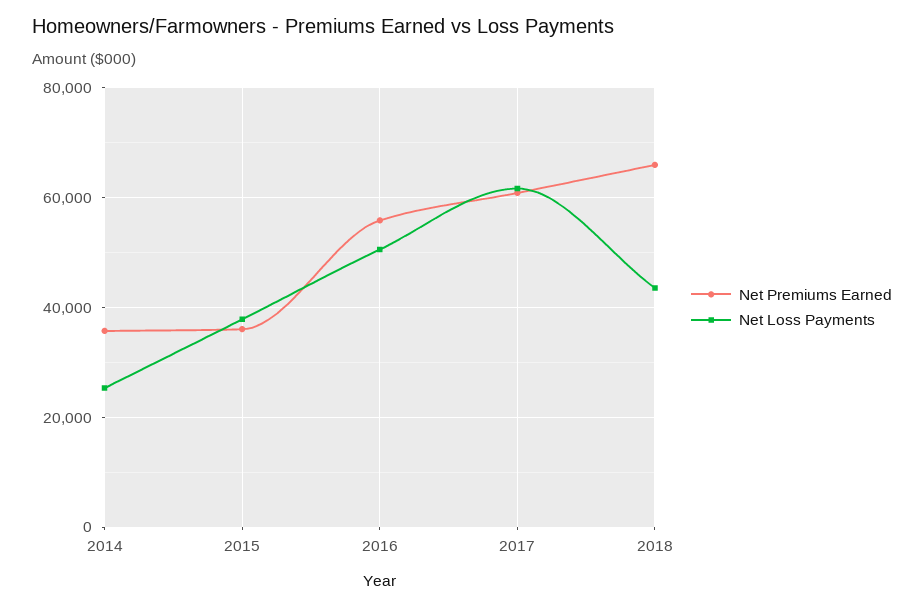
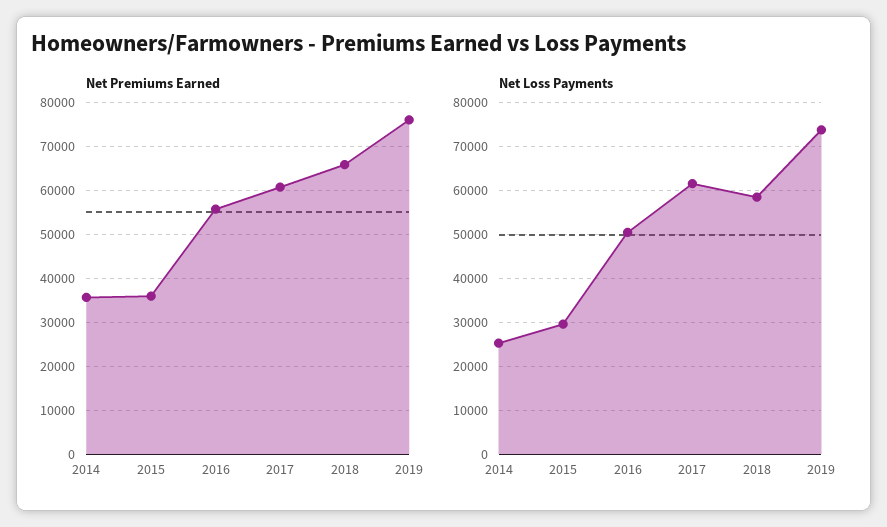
Net Loss Payments, 2015: 38000 -> 30000
Net Loss Payments, 2018: 44000 -> 58000
Net Premiums Earned, 2019: none -> 76000
Net Loss Payments, 2019: none -> 74000

